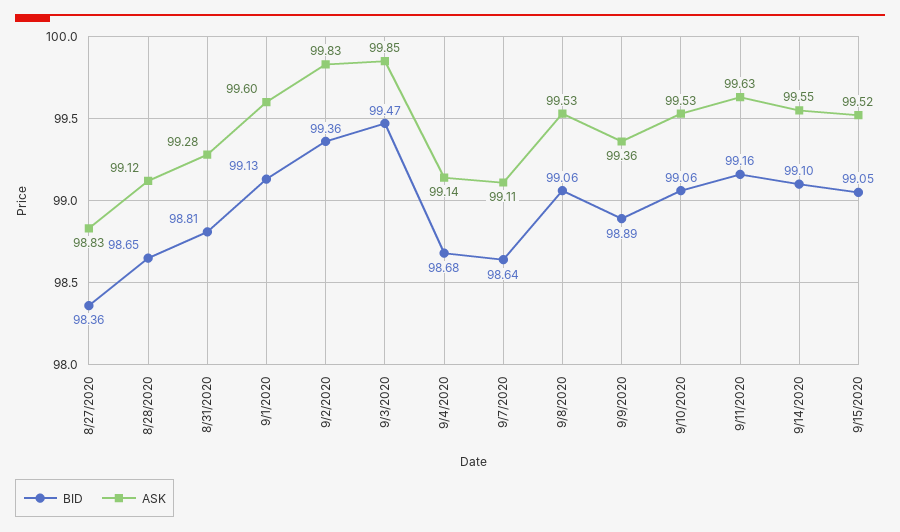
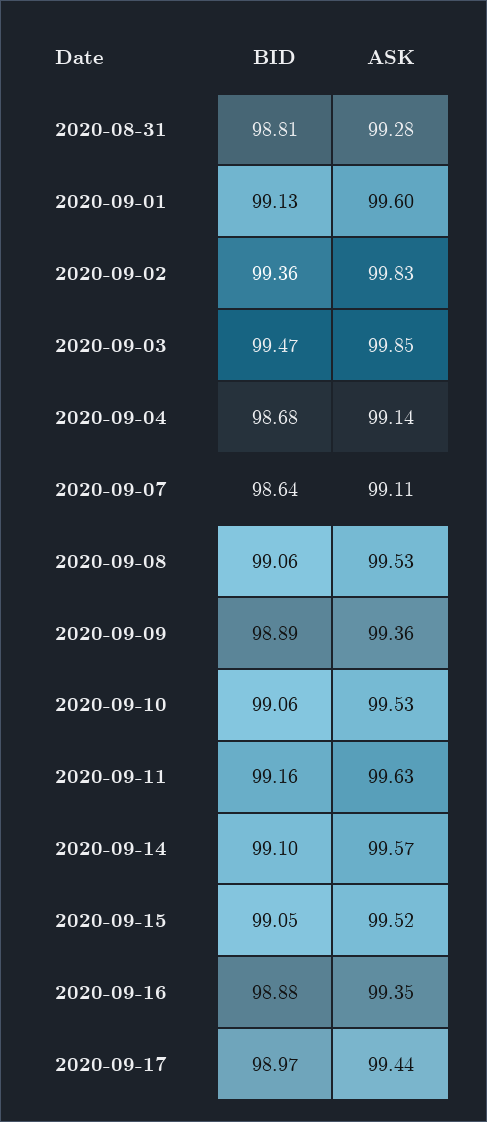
BID, 8/27/2020: 98.36 -> none
ASK, 8/27/2020: 98.83 -> none
BID, 8/28/2020: 98.65 -> none
ASK, 8/28/2020: 99.12 -> none
ASK, 9/14/2020: 99.55 -> 99.57
BID, 2020-09-16: none -> 98.88
ASK, 2020-09-16: none -> 99.35
BID, 2020-09-17: none -> 98.97
ASK, 2020-09-17: none -> 99.44

